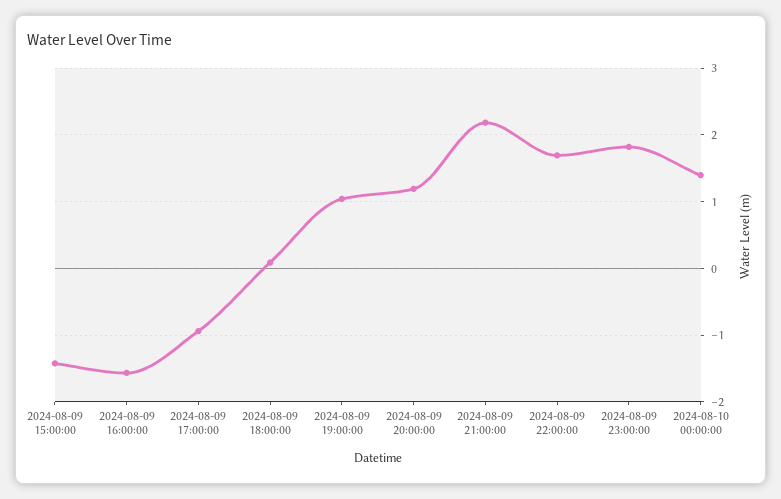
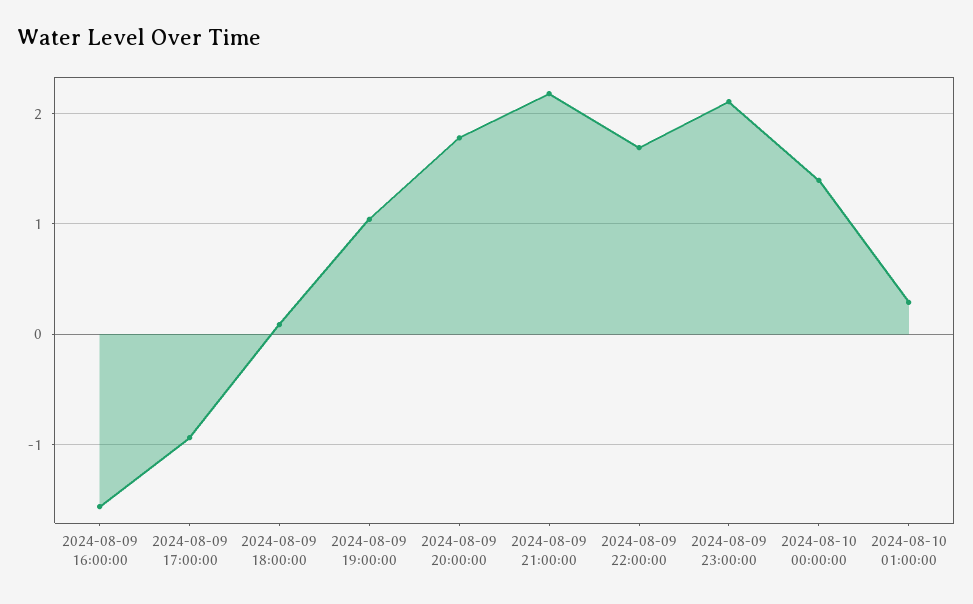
2024-08-09 15:00:00: -1.4 -> none
2024-08-09 20:00:00: 1.2 -> 1.8
2024-08-09 23:00:00: 1.8 -> 2.1
2024-08-10 01:00:00: none -> 0.3

